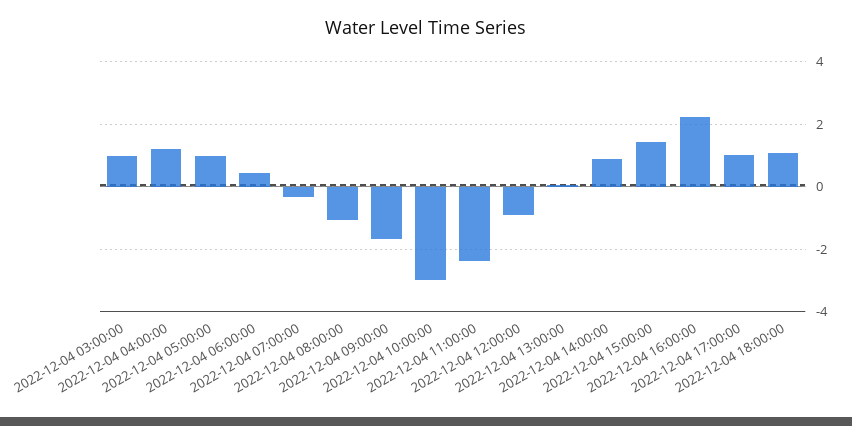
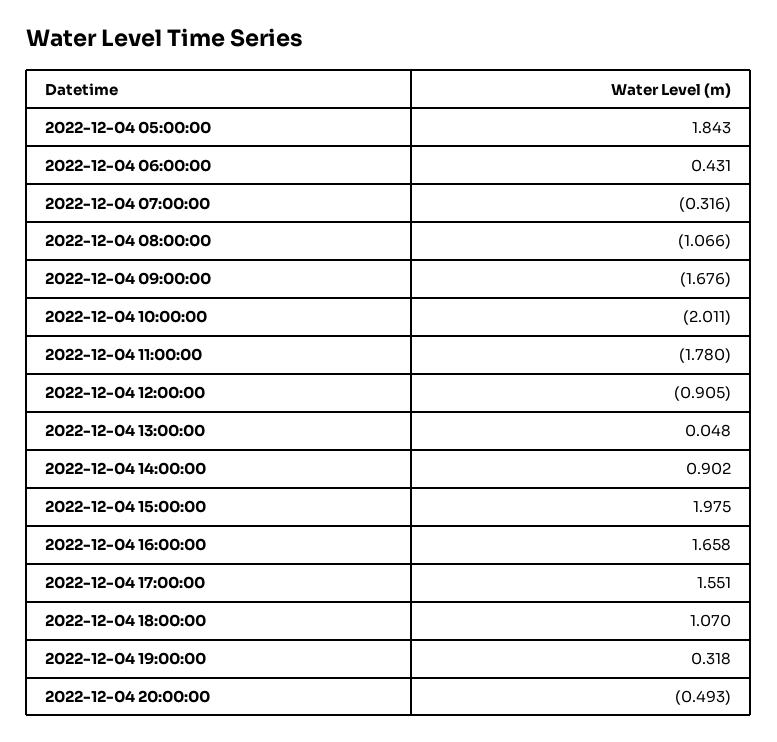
2022-12-04 03:00:00: 1 -> none
2022-12-04 04:00:00: 1.2 -> none
2022-12-04 05:00:00: 1 -> 1.843
2022-12-04 10:00:00: -3 -> -2.011
2022-12-04 11:00:00: -2.4 -> -1.78
2022-12-04 15:00:00: 1.4 -> 1.975
2022-12-04 16:00:00: 2.2 -> 1.658
2022-12-04 17:00:00: 1 -> 1.551
2022-12-04 19:00:00: none -> 0.318
2022-12-04 20:00:00: none -> -0.493

